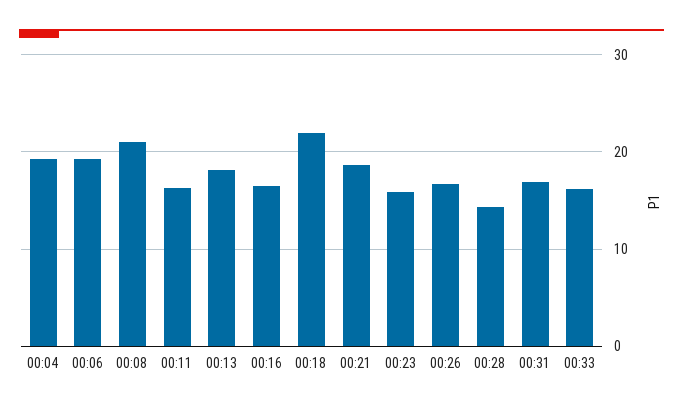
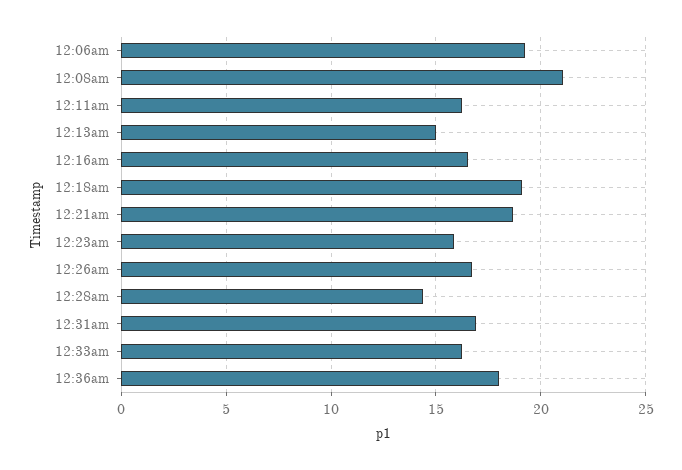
00:04: 19 -> none
00:13: 18 -> 15
00:18: 22 -> 19
12:36am: none -> 18

